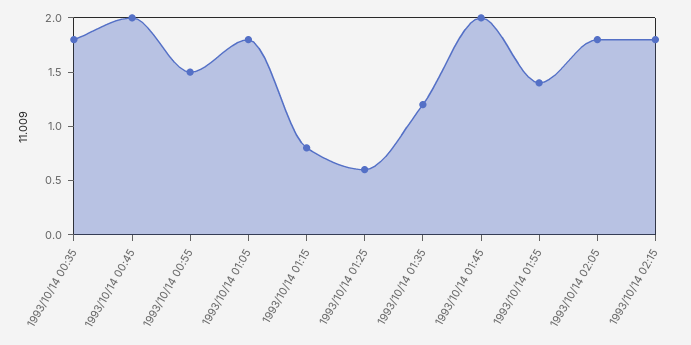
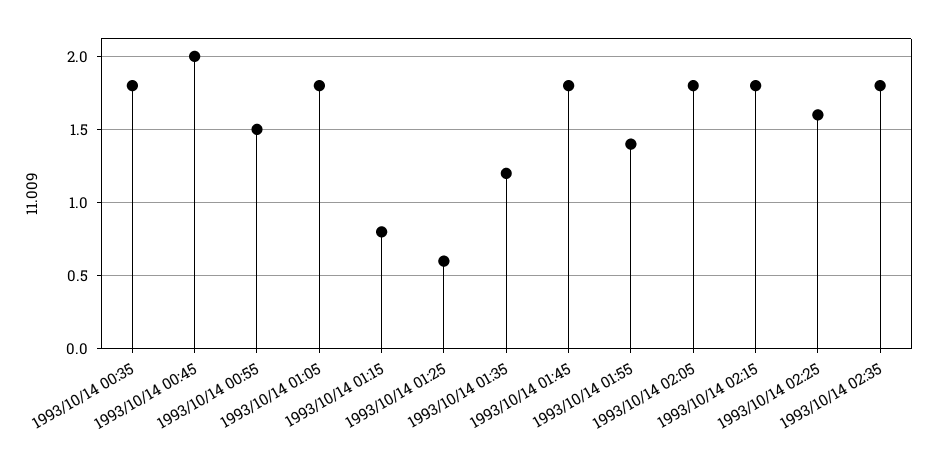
1993/10/14 01:45: 2 -> 1.8
1993/10/14 02:25: none -> 1.6
1993/10/14 02:35: none -> 1.8

